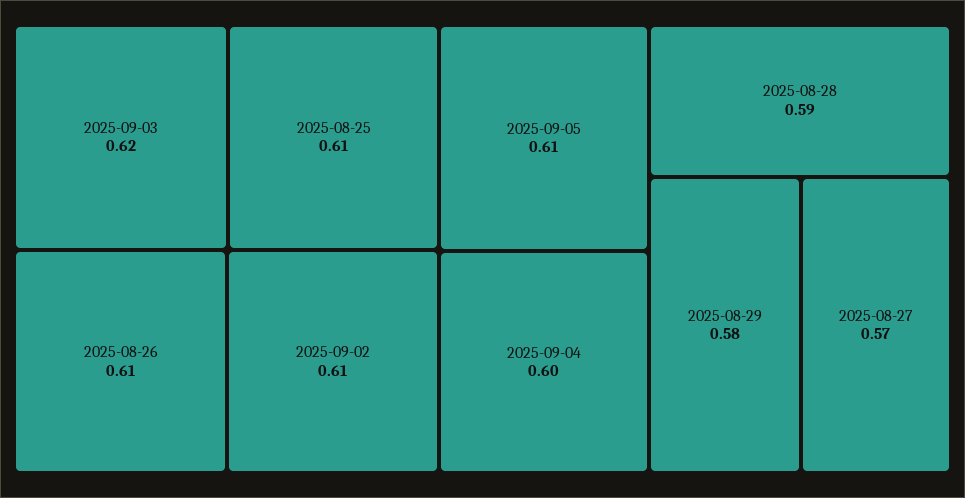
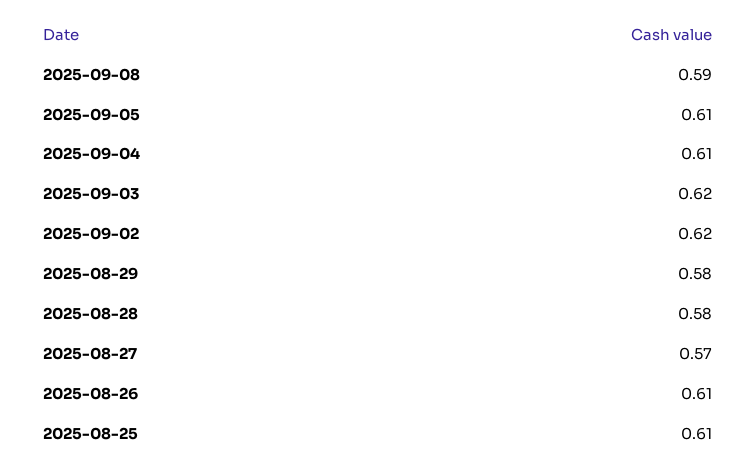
2025-09-02: 0.61 -> 0.62
2025-09-04: 0.6 -> 0.61
2025-08-28: 0.59 -> 0.58
2025-09-08: none -> 0.59

